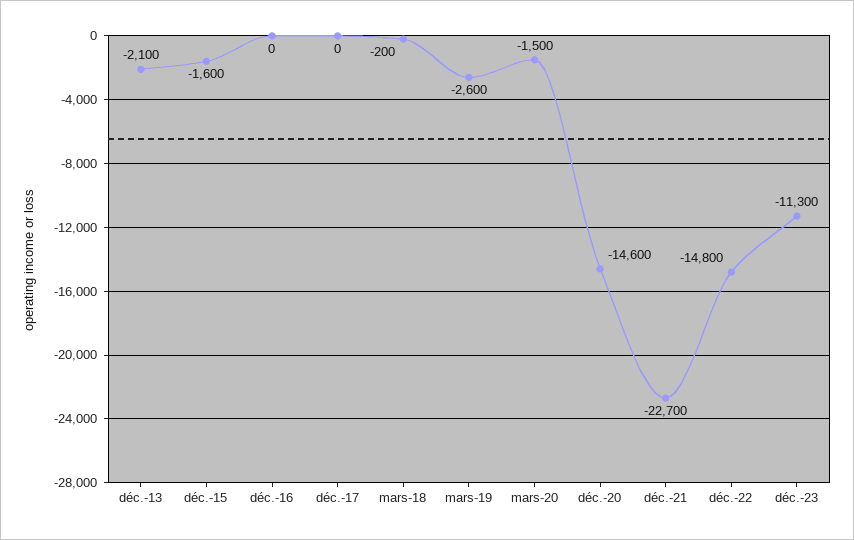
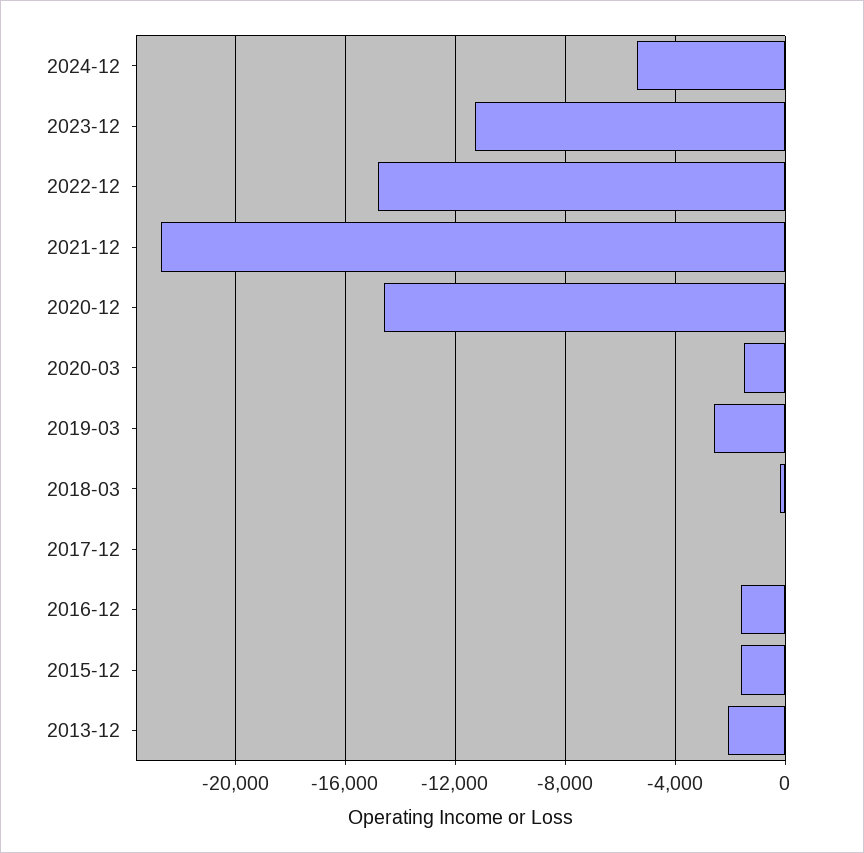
déc.-16: 0 -> -1500
2024-12: none -> -5500

